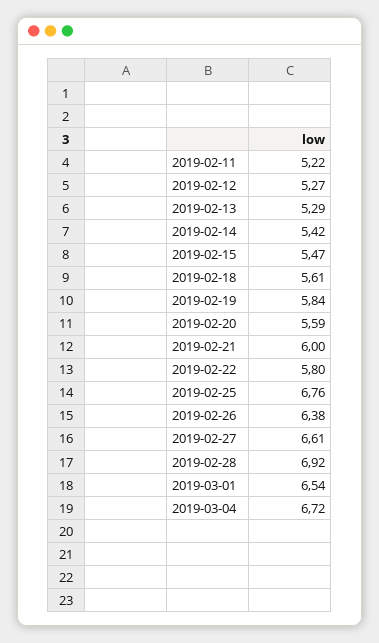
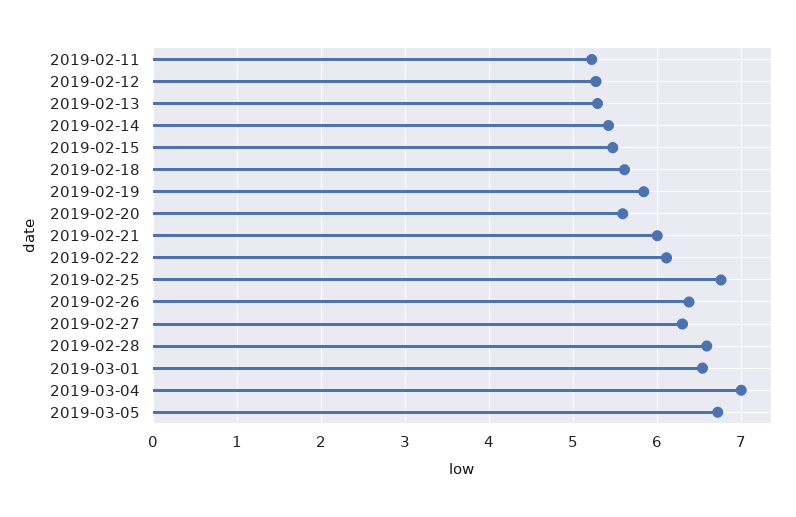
2019-02-22: 5.8 -> 6.1
2019-02-27: 6.61 -> 6.3
2019-02-28: 6.92 -> 6.6
2019-03-04: 6.72 -> 7
2019-03-05: none -> 6.7

